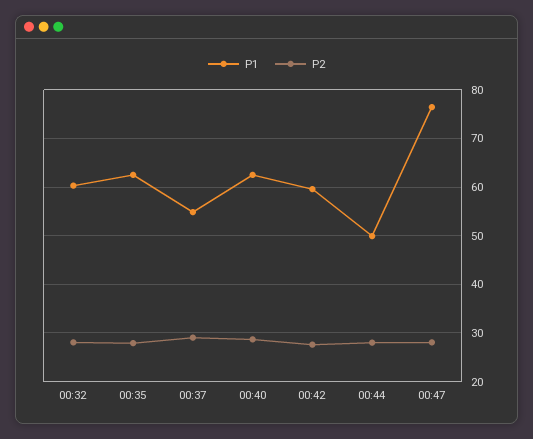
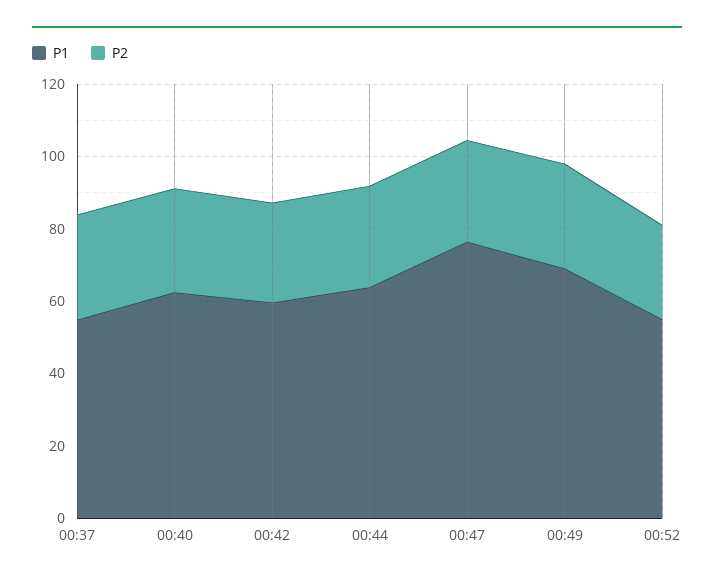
P1, 00:32: 60 -> none
P2, 00:32: 28 -> none
P1, 00:35: 62 -> none
P2, 00:35: 28 -> none
P1, 00:44: 50 -> 65
P1, 00:49: none -> 70
P2, 00:49: none -> 30
P1, 00:52: none -> 55
P2, 00:52: none -> 25

